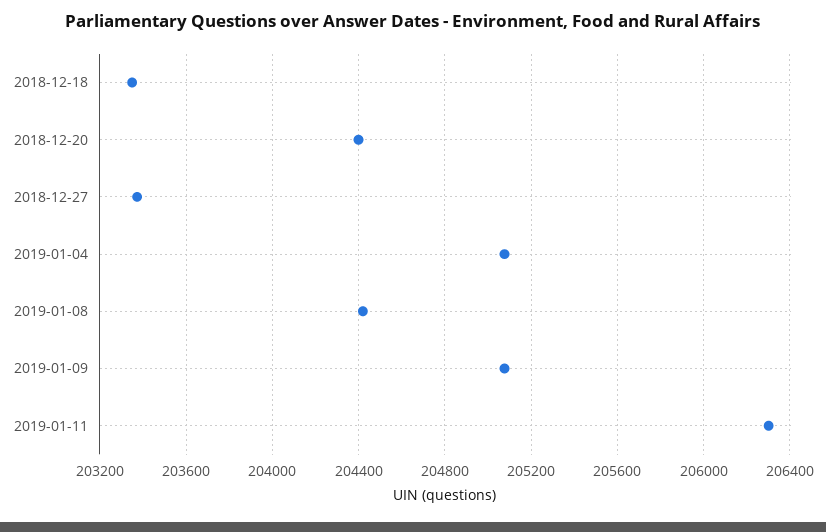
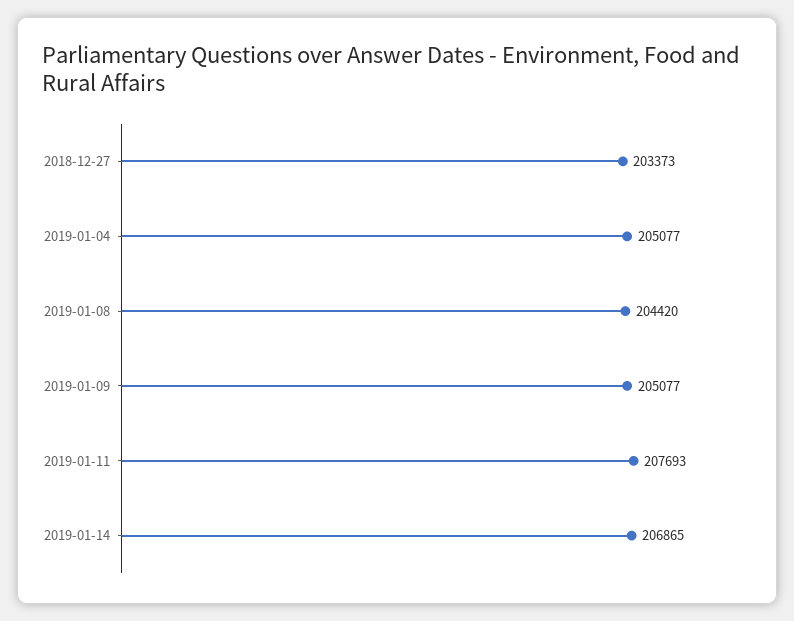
2018-12-18: 203350 -> none
2018-12-20: 204400 -> none
2019-01-11: 206300 -> 207693
2019-01-14: none -> 206865

